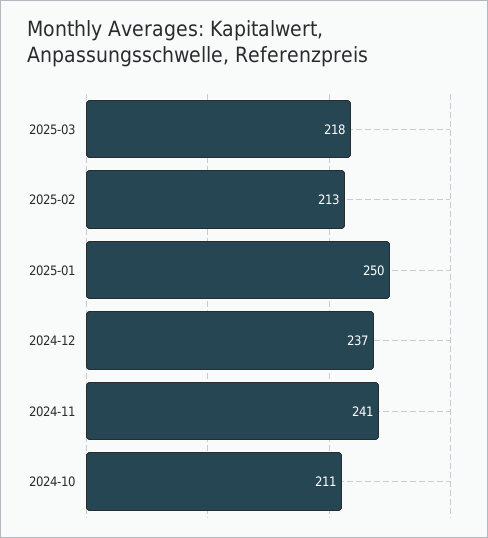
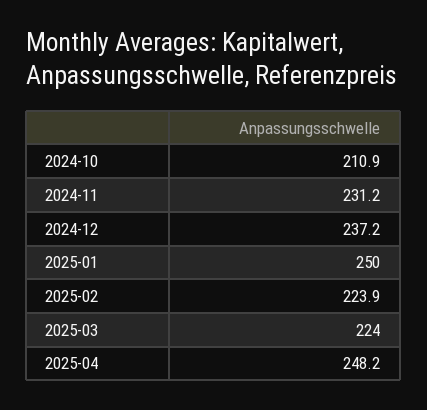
2025-03: 218 -> 224
2025-02: 213 -> 223.9
2024-11: 241 -> 231.2
2025-04: none -> 248.2

